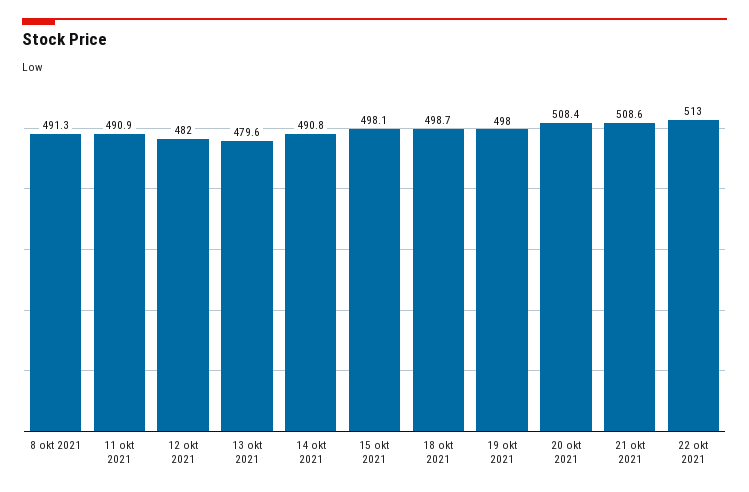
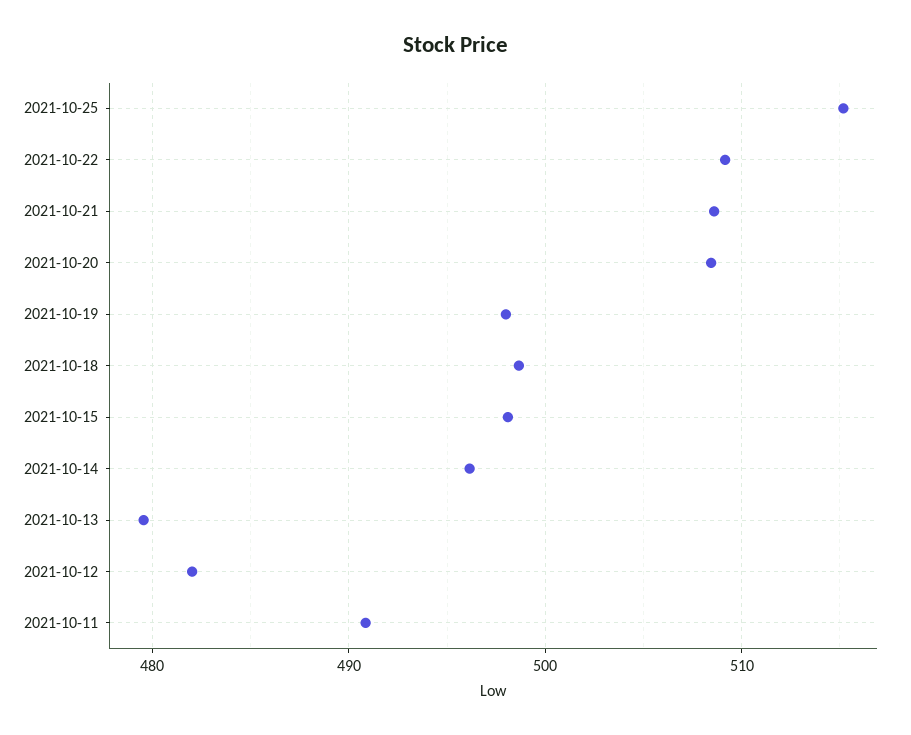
8 okt 2021: 491.3 -> none
14 okt 2021: 490.8 -> 496
22 okt 2021: 513 -> 509
2021-10-25: none -> 515

